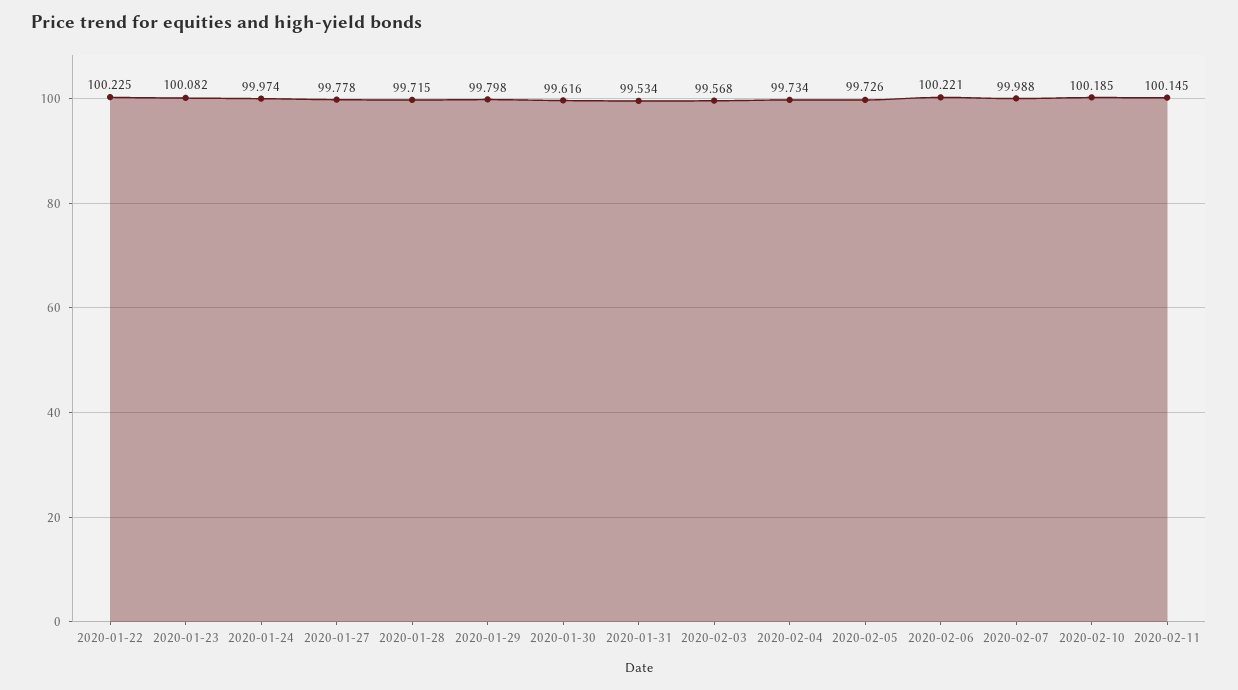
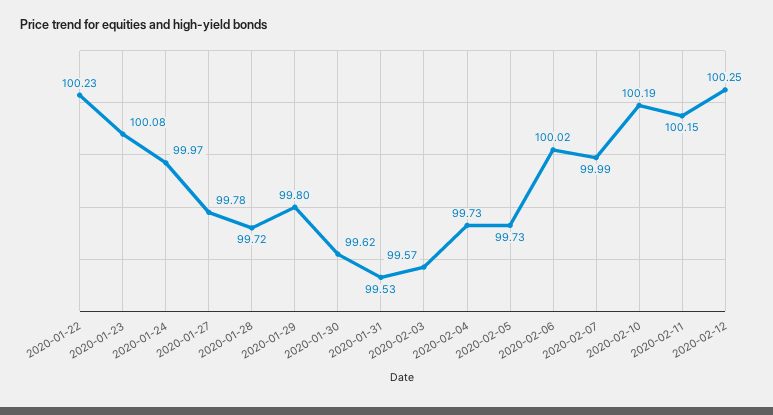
2020-02-06: 100.221 -> 100.02
2020-02-12: none -> 100.25

